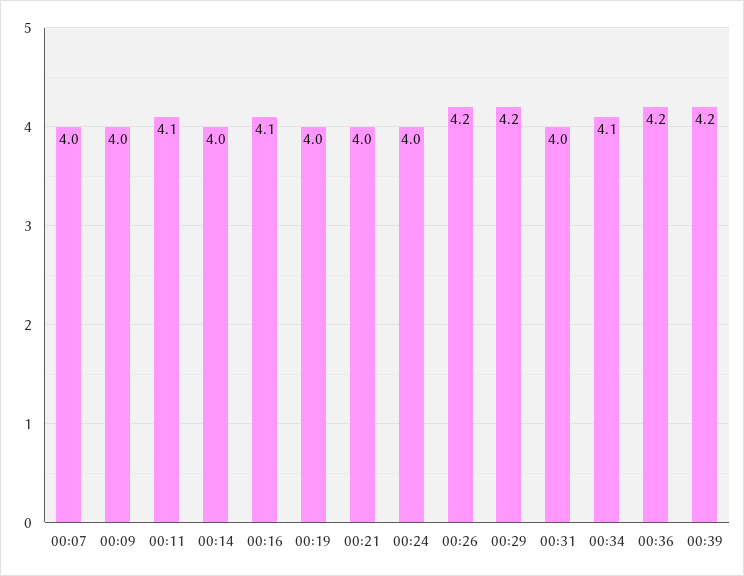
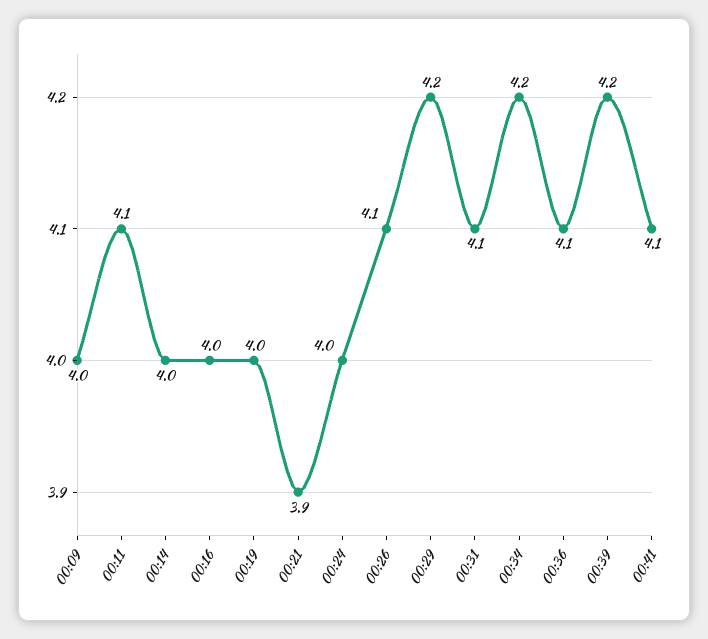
00:07: 4 -> none
00:16: 4.1 -> 4
00:21: 4 -> 3.9
00:26: 4.2 -> 4.1
00:31: 4 -> 4.1
00:34: 4.1 -> 4.2
00:36: 4.2 -> 4.1
00:41: none -> 4.1

